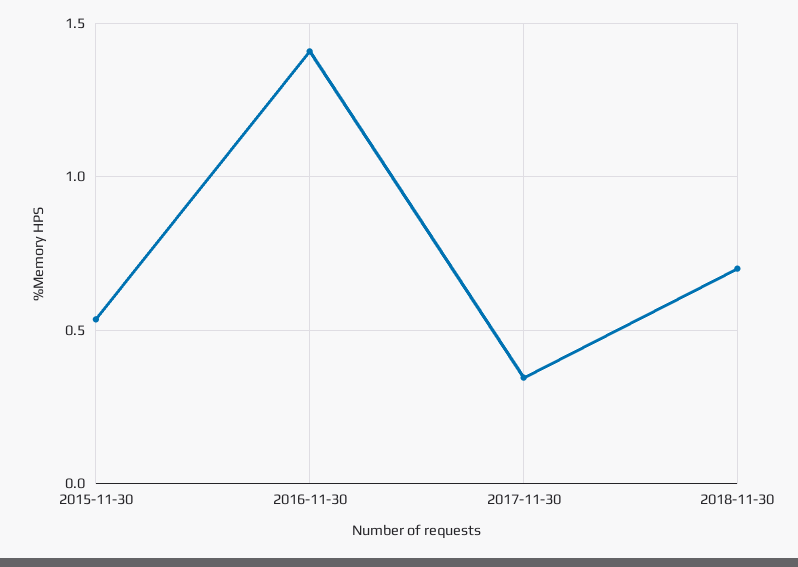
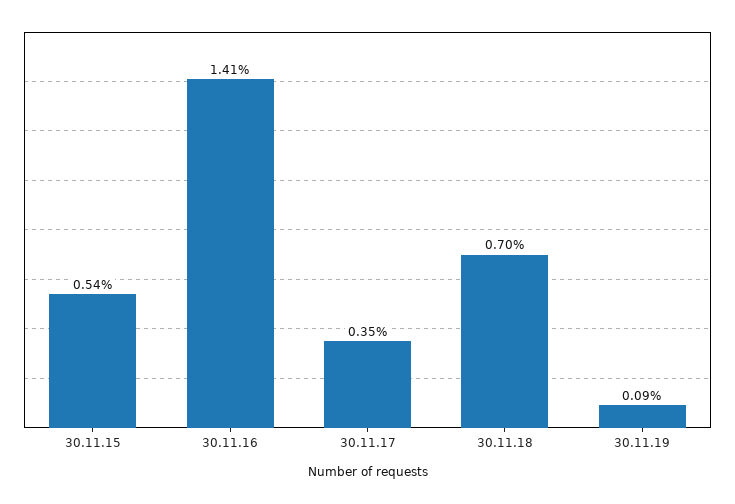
30.11.19: none -> 0.09

